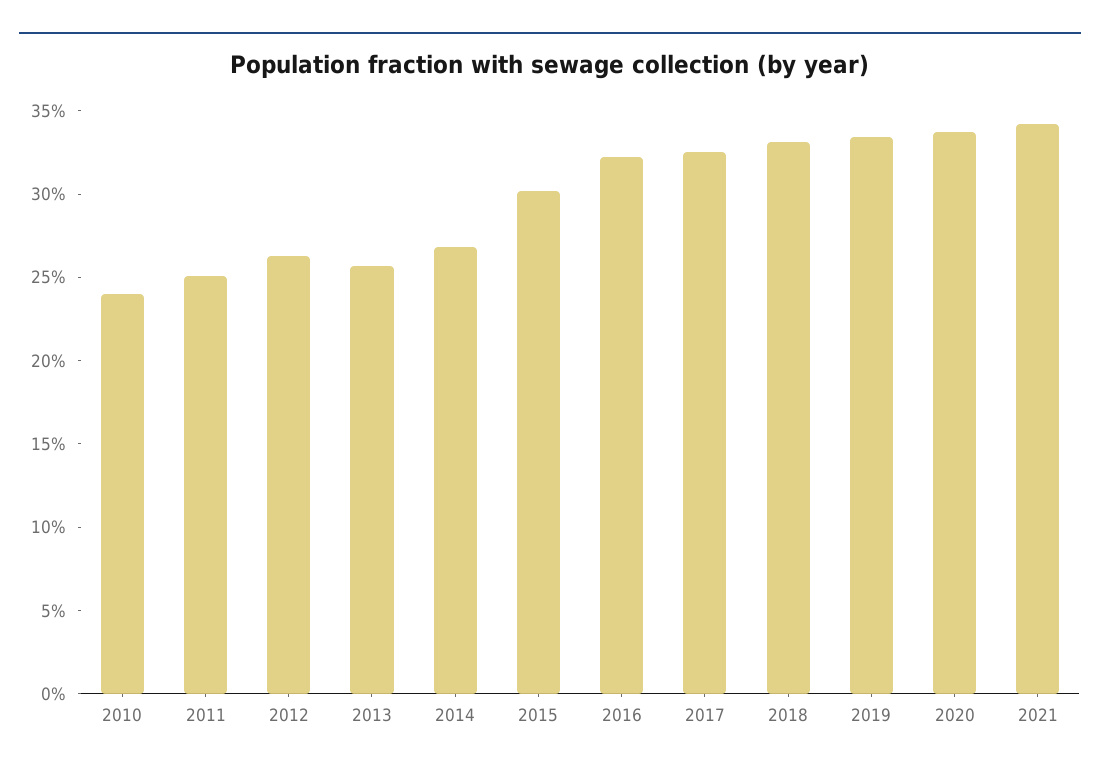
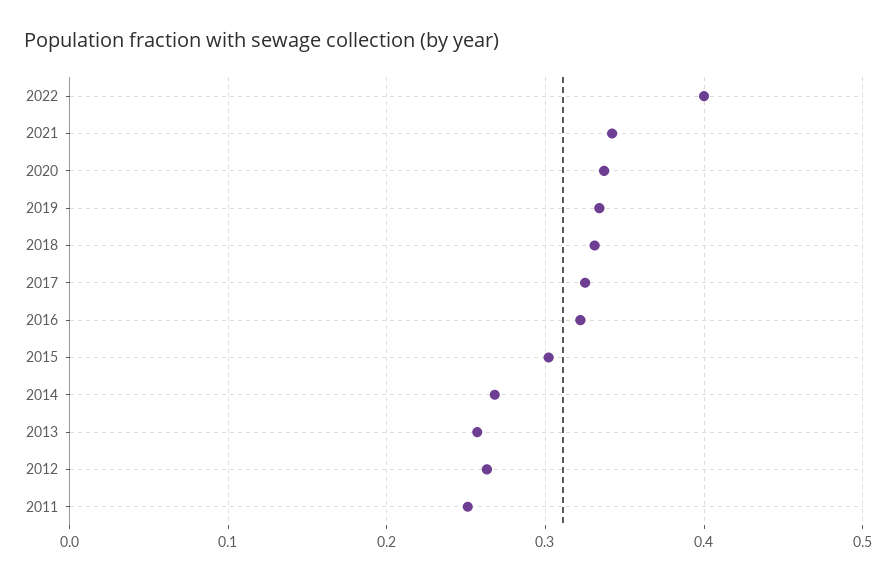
2010: 0.24 -> none
2022: none -> 0.4

